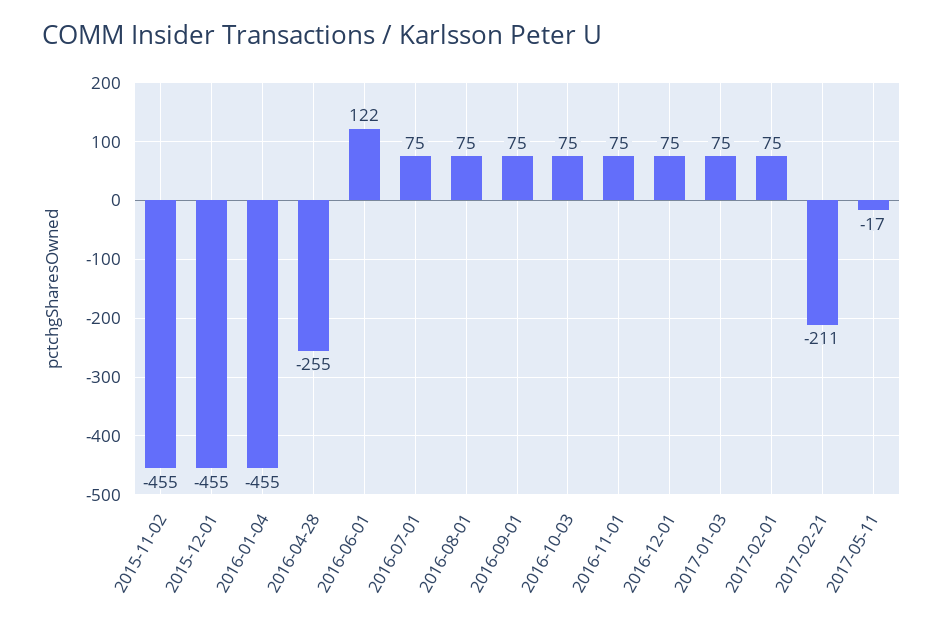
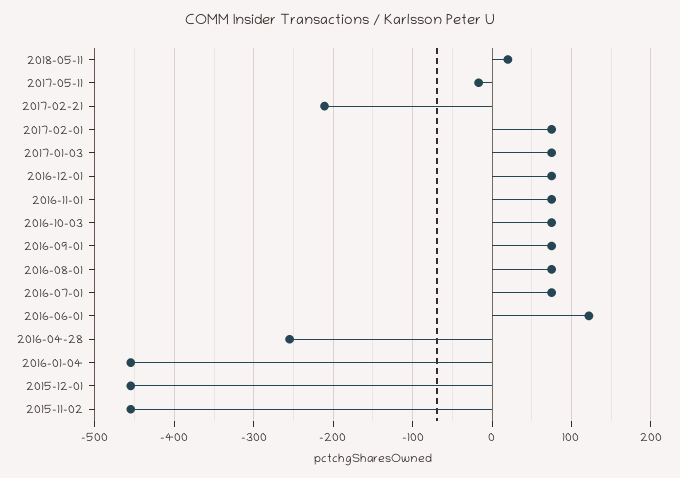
2018-05-11: none -> 20

